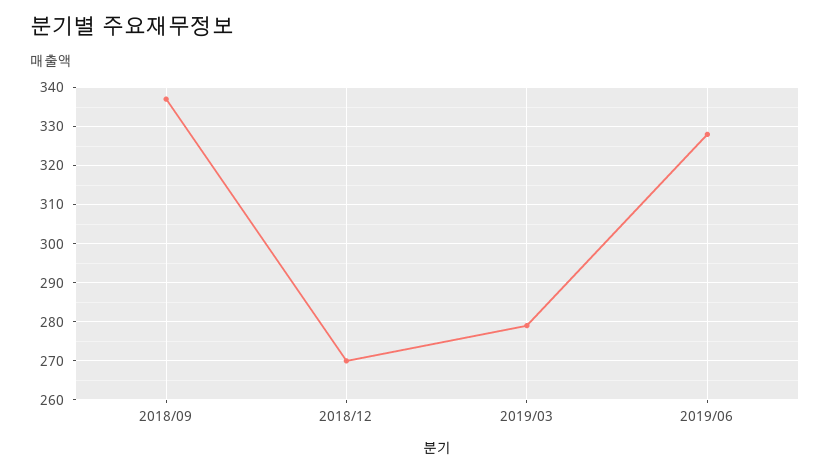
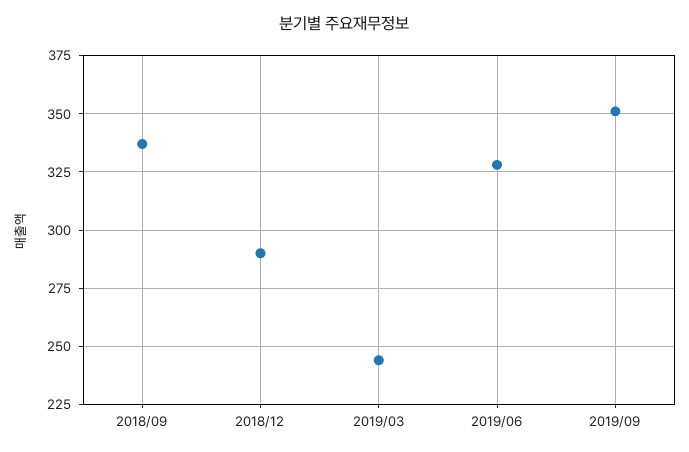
2018/12: 270 -> 290
2019/03: 280 -> 245
2019/09: none -> 350

